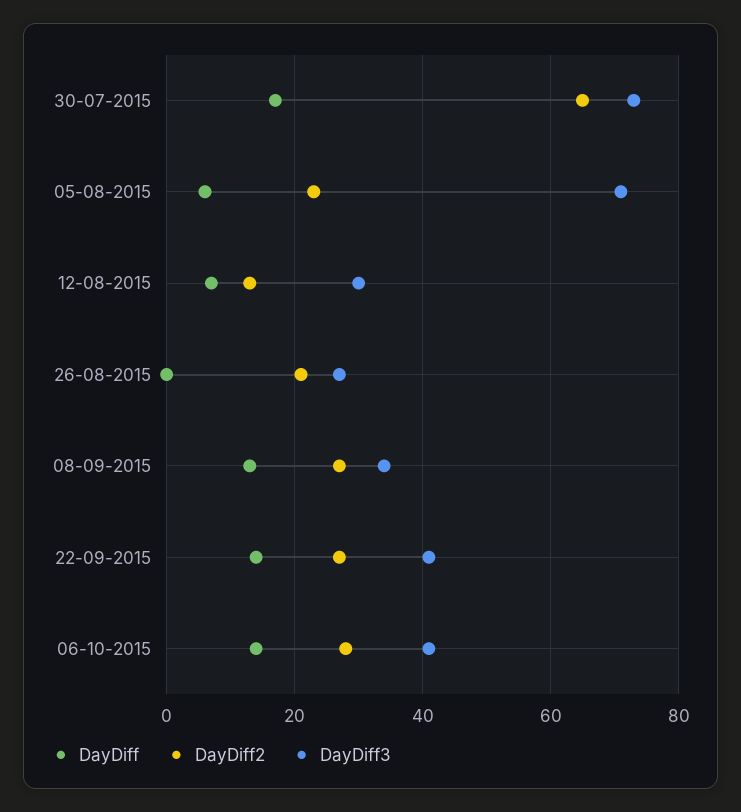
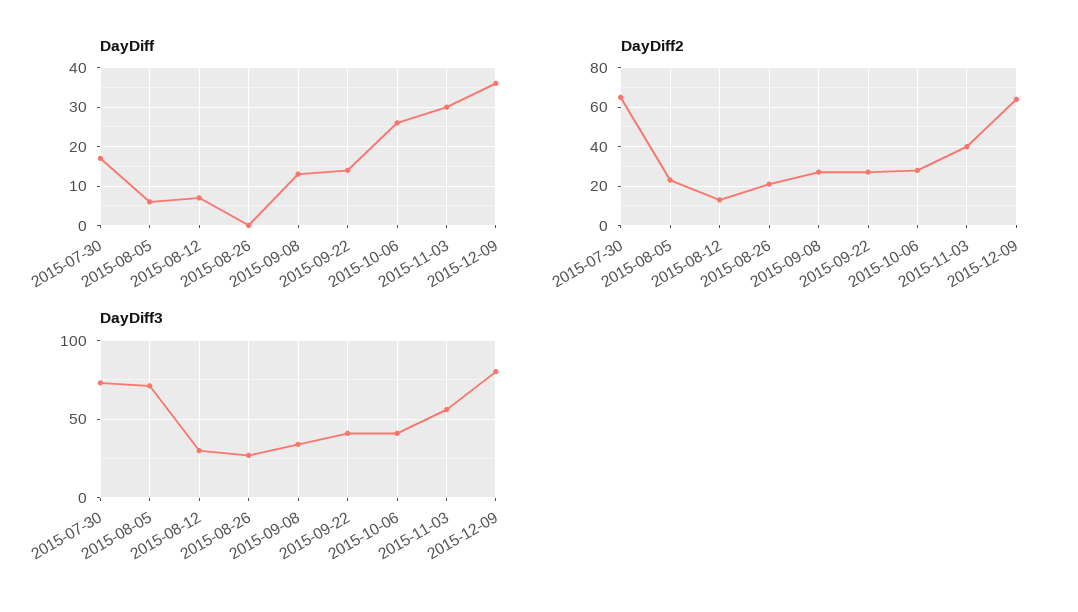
DayDiff, 06-10-2015: 15 -> 25
DayDiff, 2015-11-03: none -> 30
DayDiff, 2015-12-09: none -> 35
DayDiff2, 2015-11-03: none -> 40
DayDiff2, 2015-12-09: none -> 65
DayDiff3, 2015-11-03: none -> 55
DayDiff3, 2015-12-09: none -> 80

